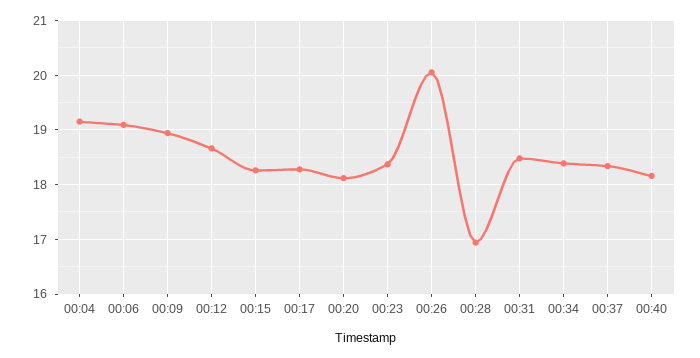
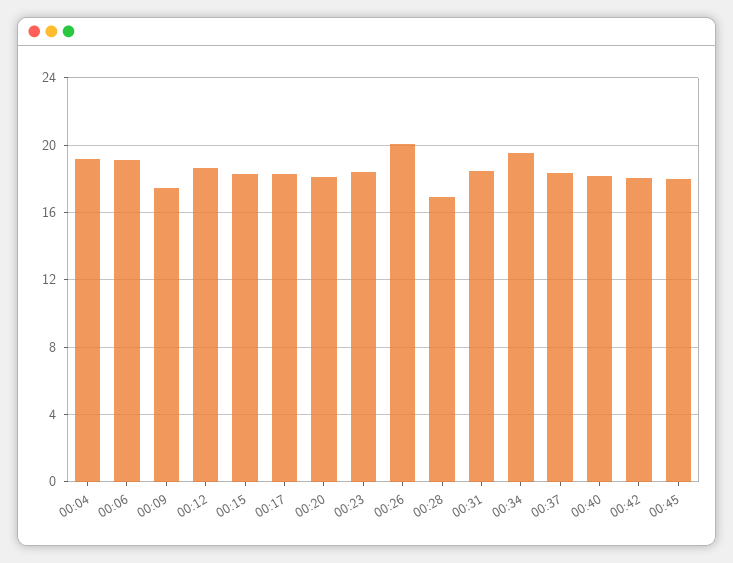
00:09: 19 -> 17.5
00:34: 18.4 -> 19.5
00:42: none -> 18
00:45: none -> 18

